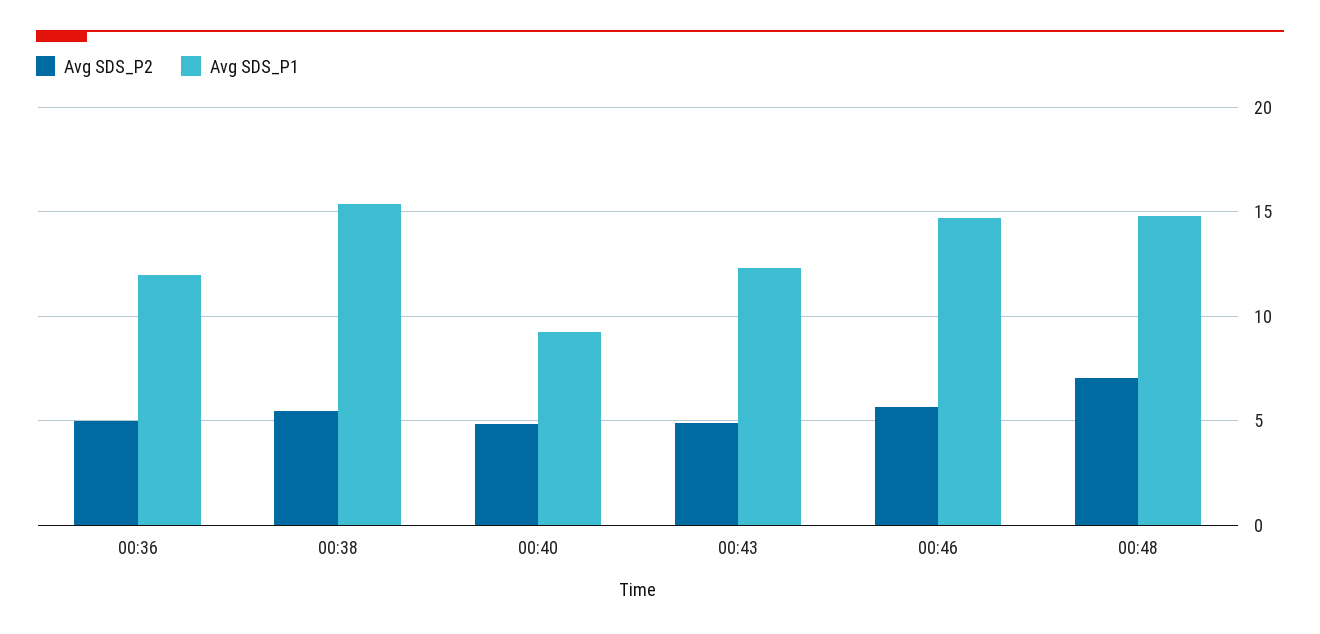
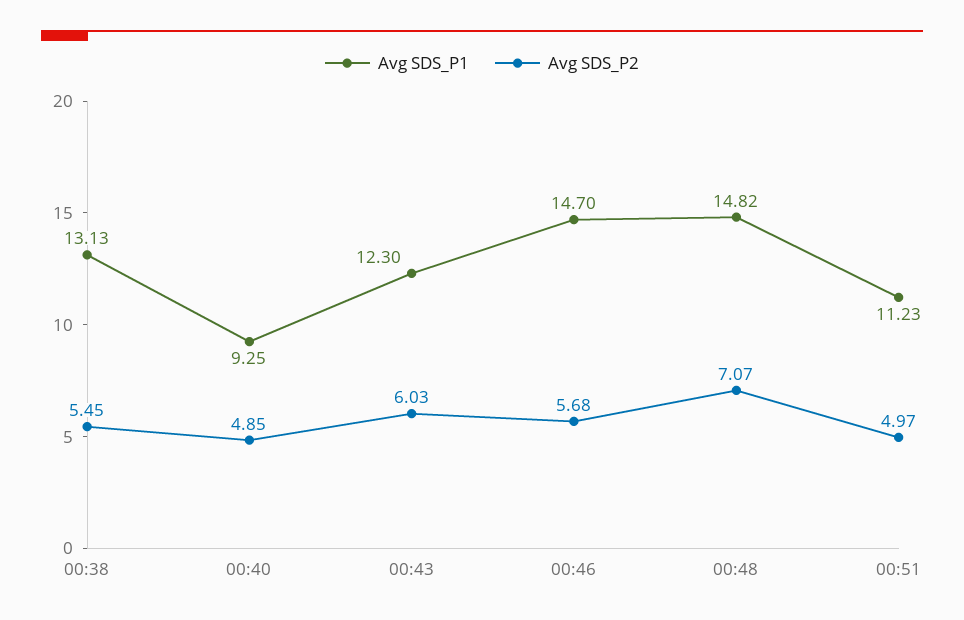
Avg SDS_P2, 00:36: 5 -> none
Avg SDS_P1, 00:36: 12 -> none
Avg SDS_P1, 00:38: 15.5 -> 13.13
Avg SDS_P2, 00:43: 5 -> 6.03
Avg SDS_P1, 00:51: none -> 11.23
Avg SDS_P2, 00:51: none -> 4.97

